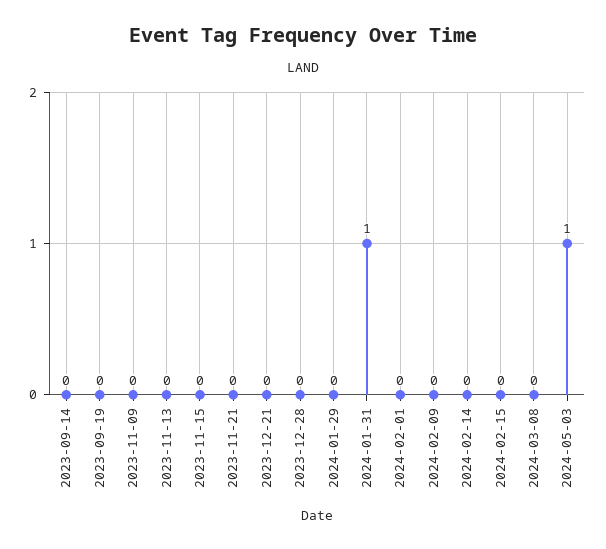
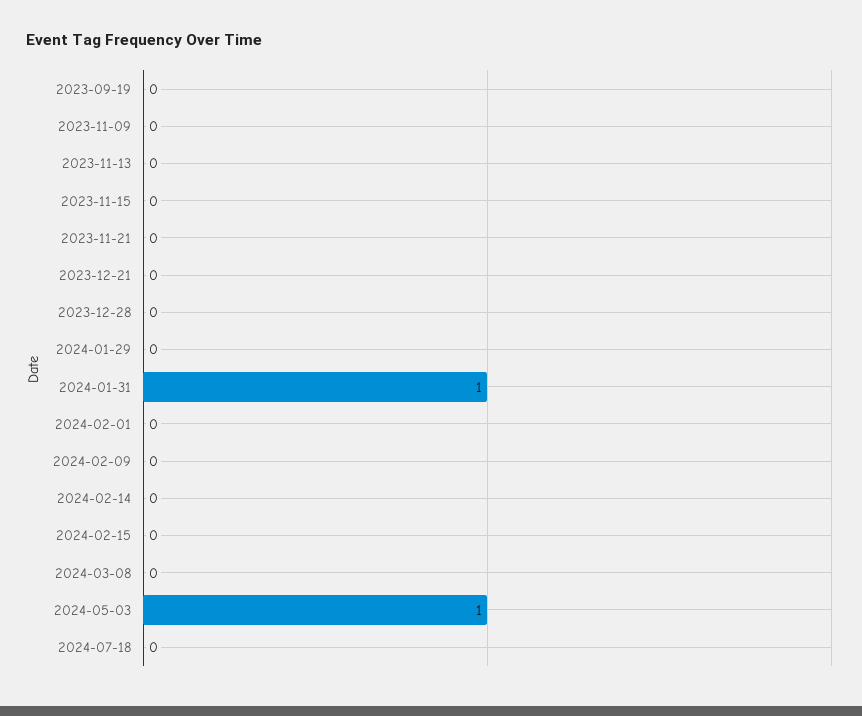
2023-09-14: 0 -> none
2024-07-18: none -> 0

